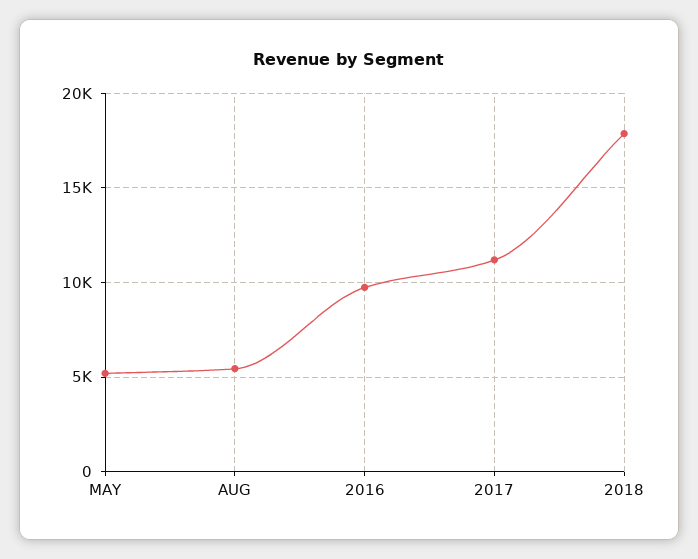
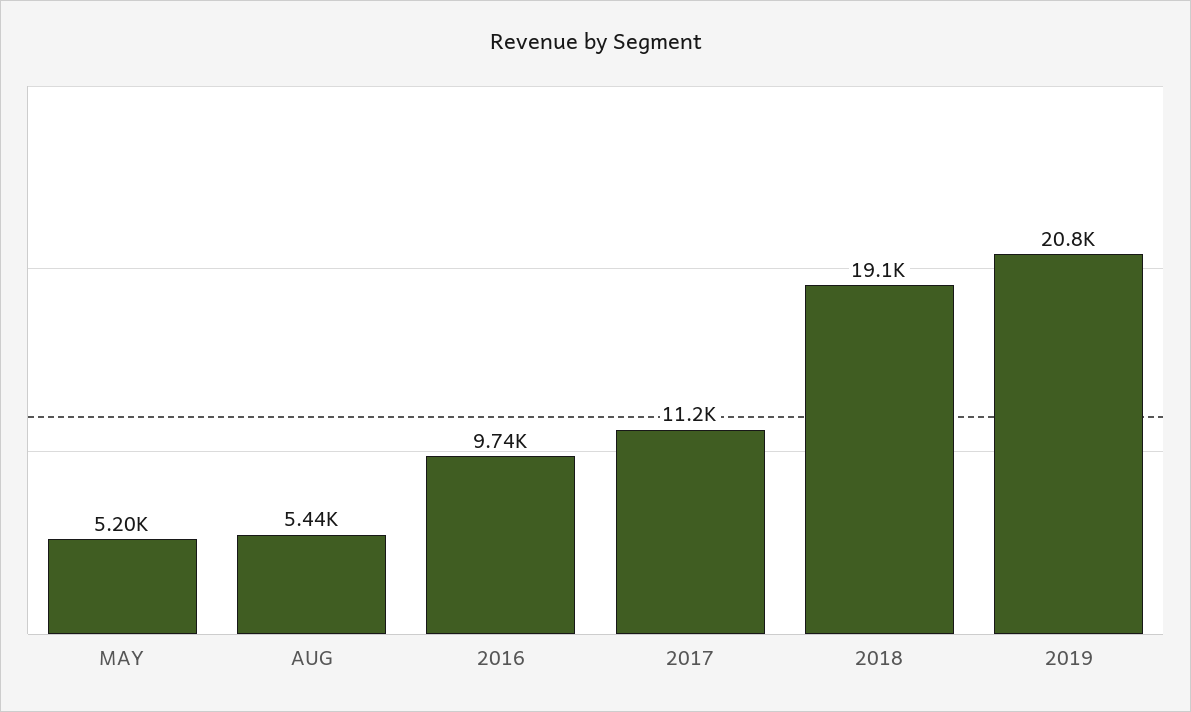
2018: 18000 -> 19100
2019: none -> 20800

